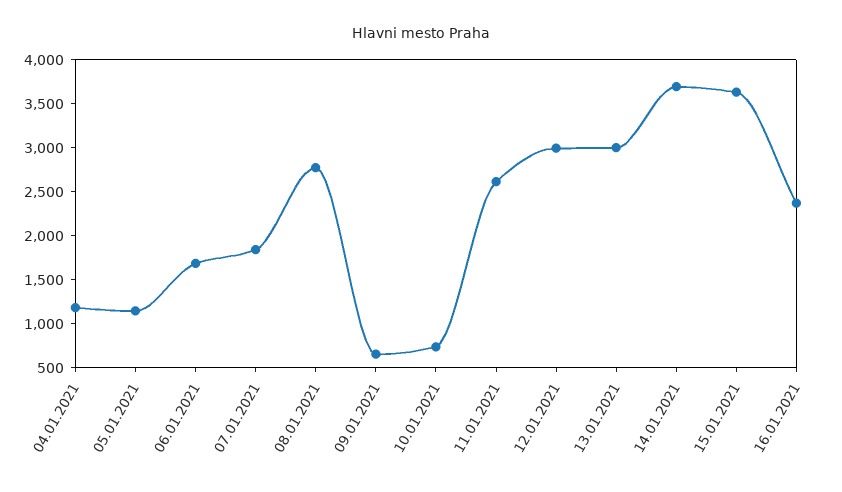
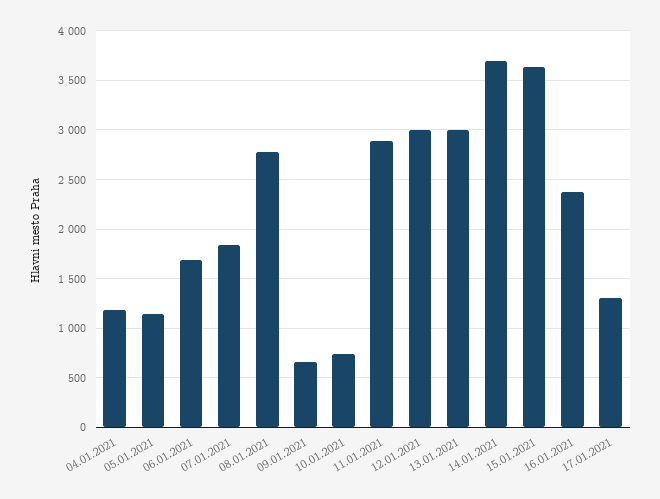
11.01.2021: 2600 -> 2900
17.01.2021: none -> 1300

